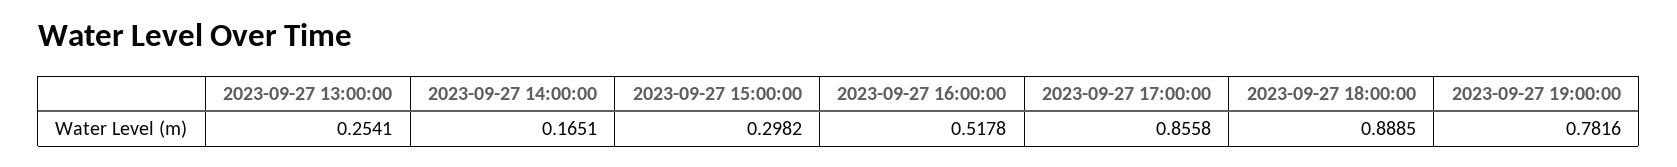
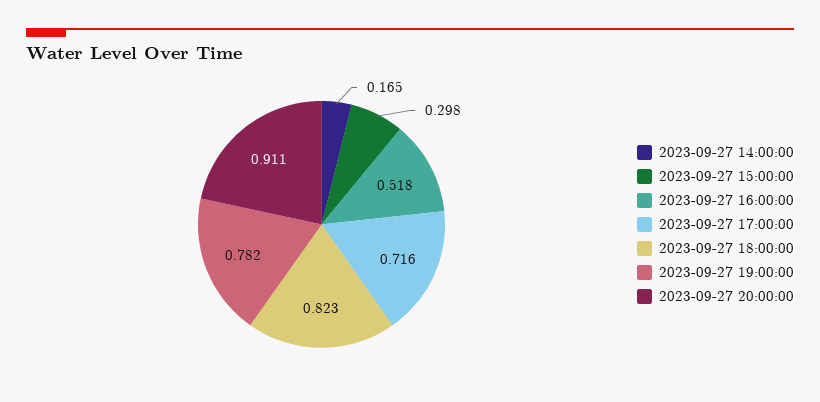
2023-09-27 13:00:00: 0.2541 -> none
2023-09-27 17:00:00: 0.8558 -> 0.716
2023-09-27 18:00:00: 0.8885 -> 0.823
2023-09-27 20:00:00: none -> 0.911

